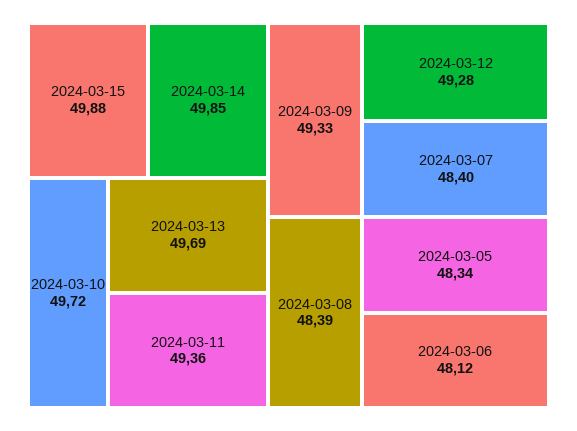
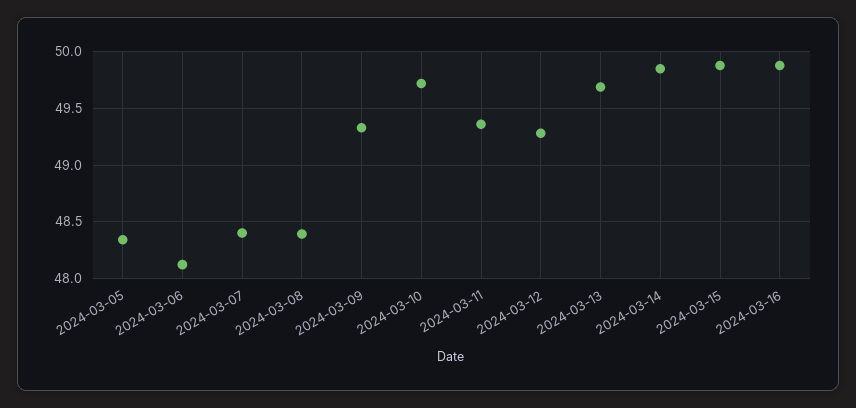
2024-03-16: none -> 49.9

